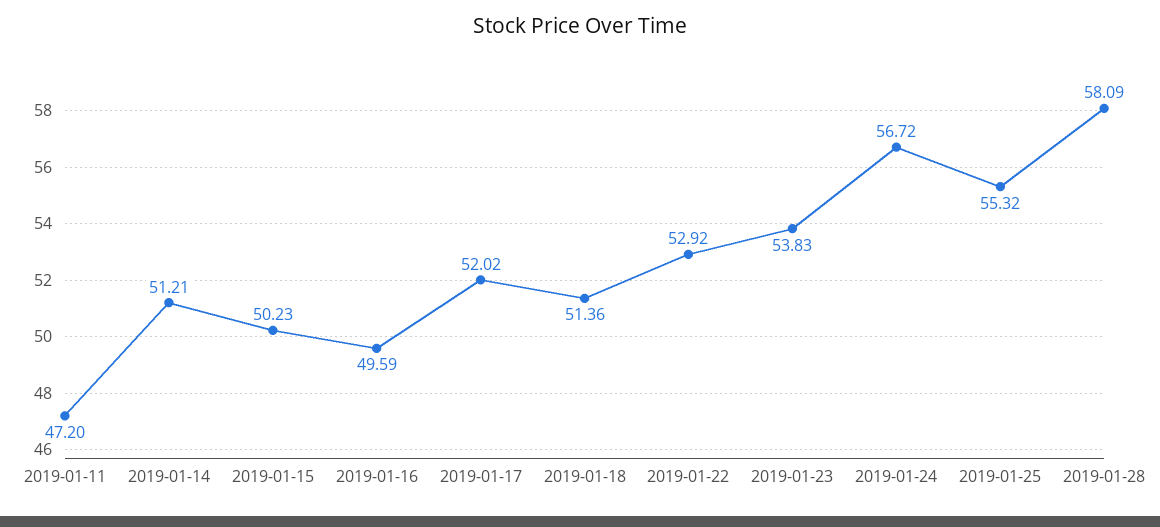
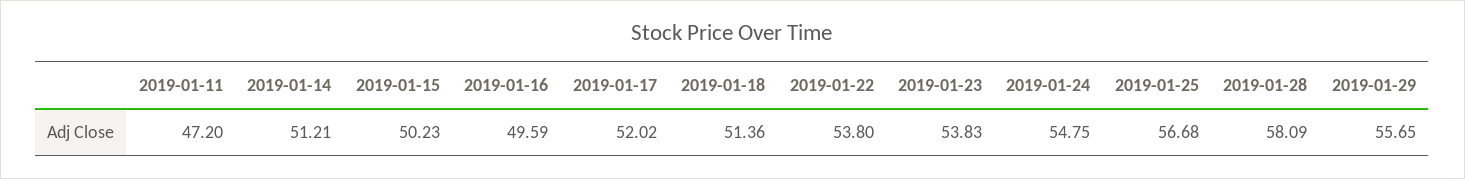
2019-01-22: 52.92 -> 53.8
2019-01-24: 56.72 -> 54.75
2019-01-25: 55.32 -> 56.68
2019-01-29: none -> 55.65

